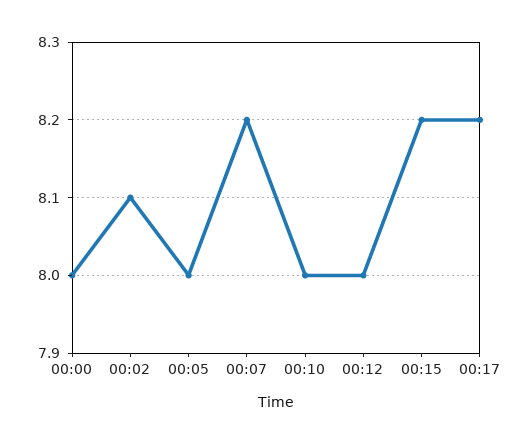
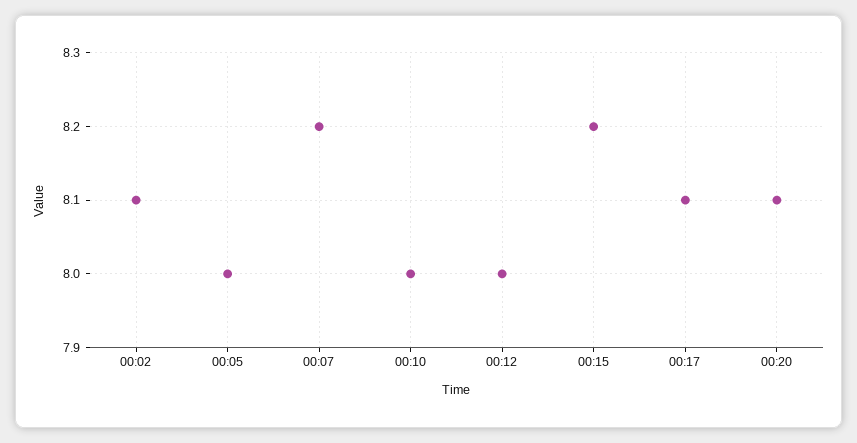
00:00: 8 -> none
00:17: 8.2 -> 8.1
00:20: none -> 8.1

